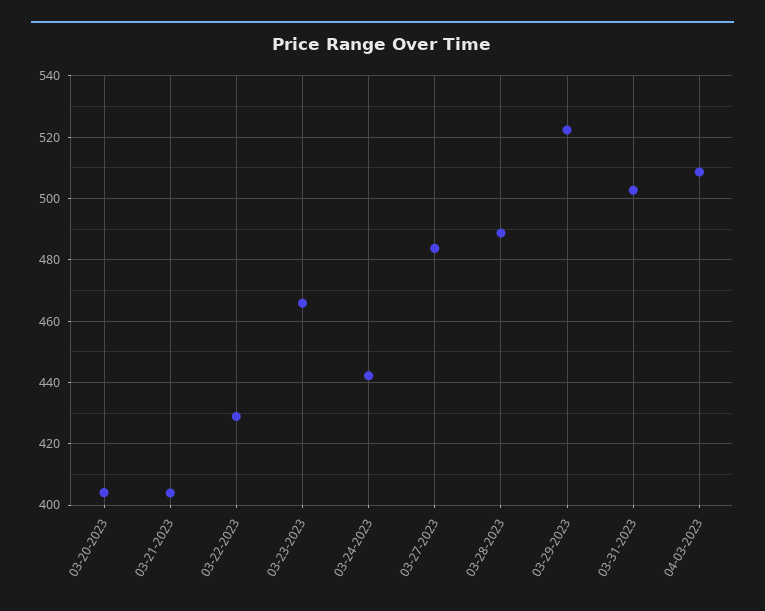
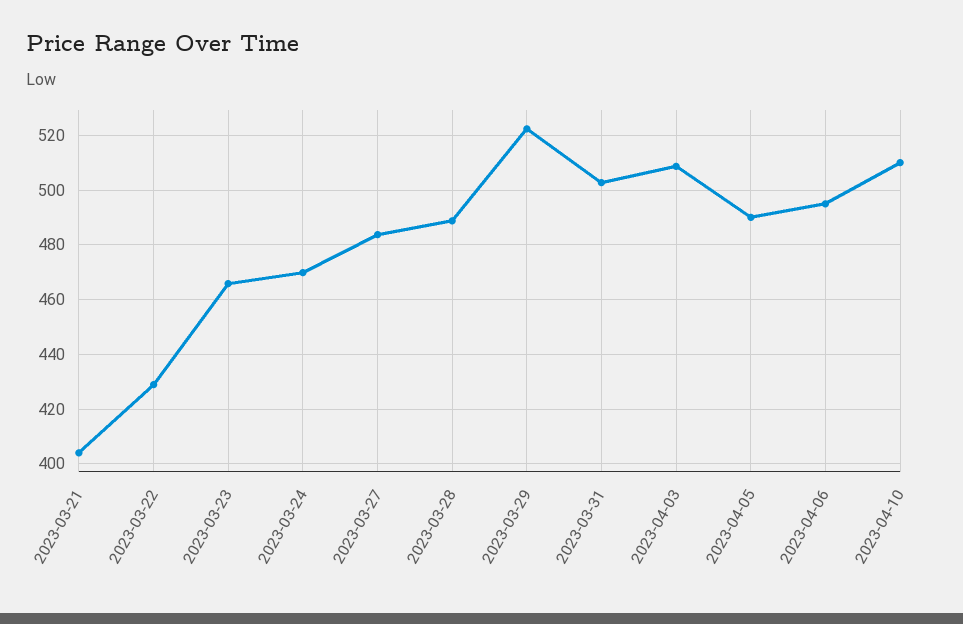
03-20-2023: 404 -> none
03-24-2023: 442 -> 470
2023-04-05: none -> 490
2023-04-06: none -> 495
2023-04-10: none -> 510

